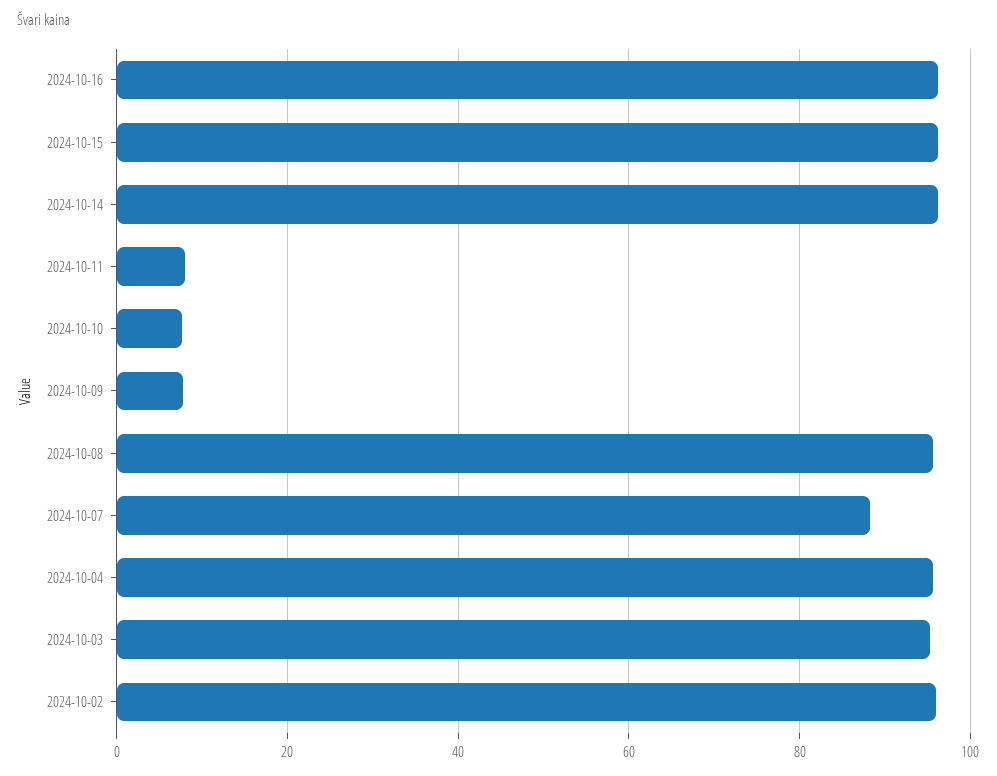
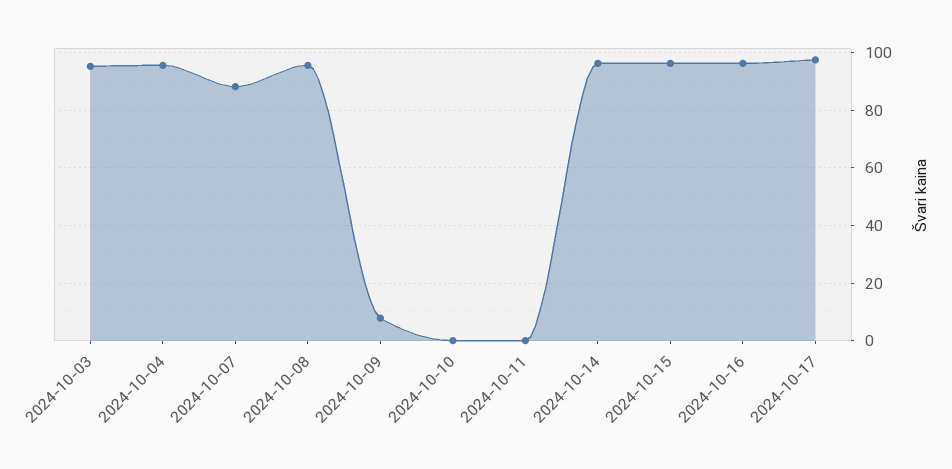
2024-10-11: 8 -> 0
2024-10-10: 8 -> 0
2024-10-02: 96 -> none
2024-10-17: none -> 97.5

